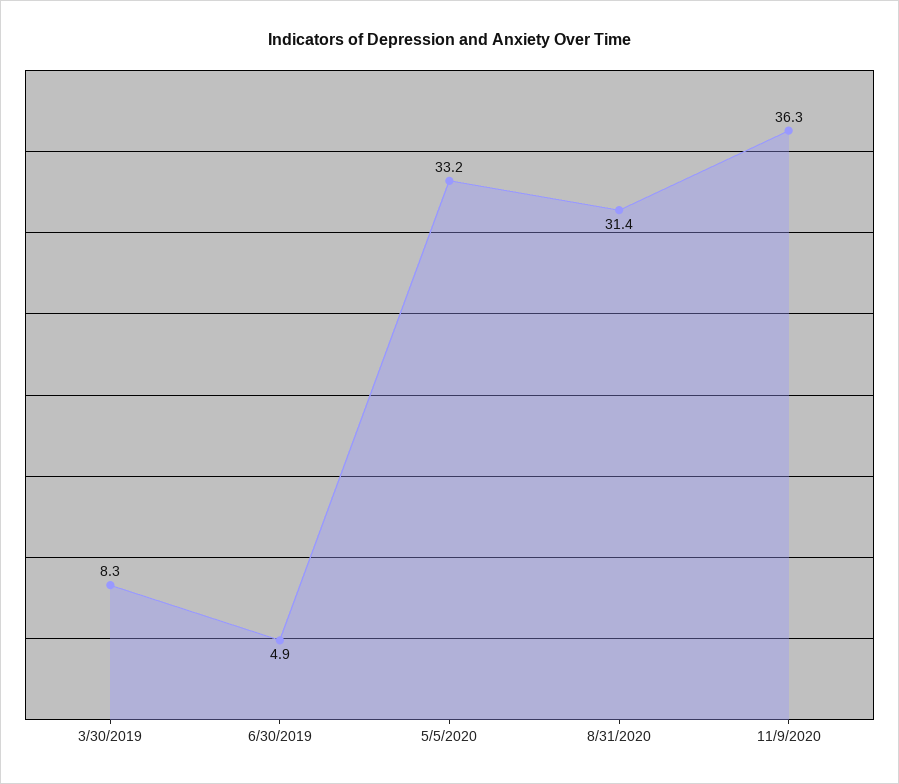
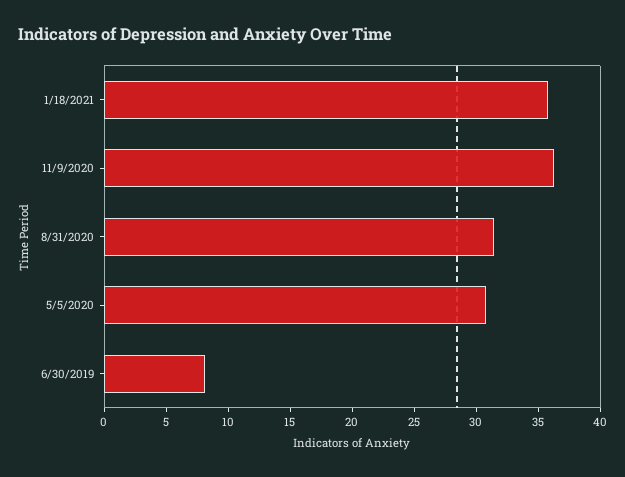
3/30/2019: 8.3 -> none
6/30/2019: 4.9 -> 8
5/5/2020: 33.2 -> 31
1/18/2021: none -> 36

